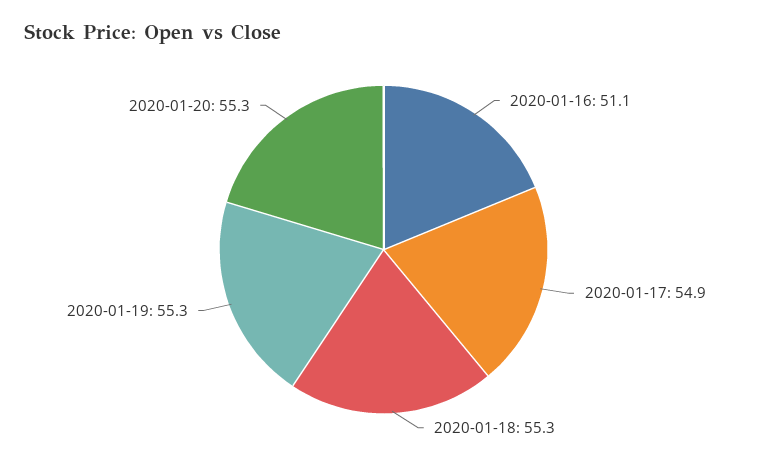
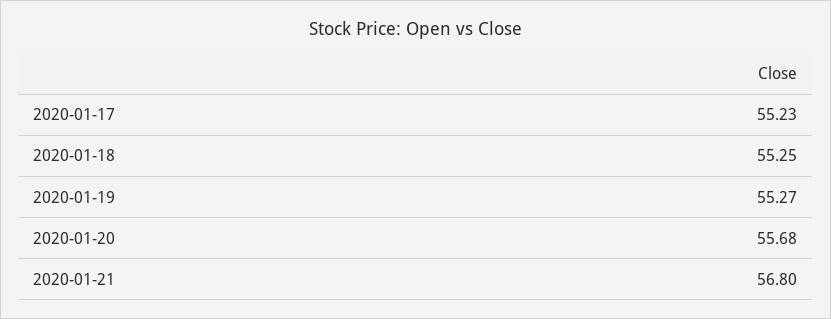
2020-01-16: 51.1 -> none
2020-01-17: 54.9 -> 55.23
2020-01-20: 55.3 -> 55.68
2020-01-21: none -> 56.8

